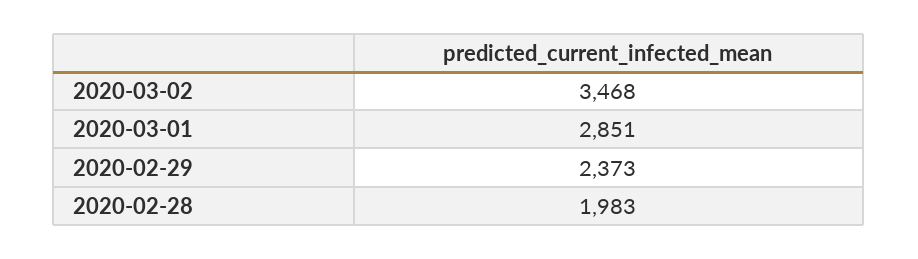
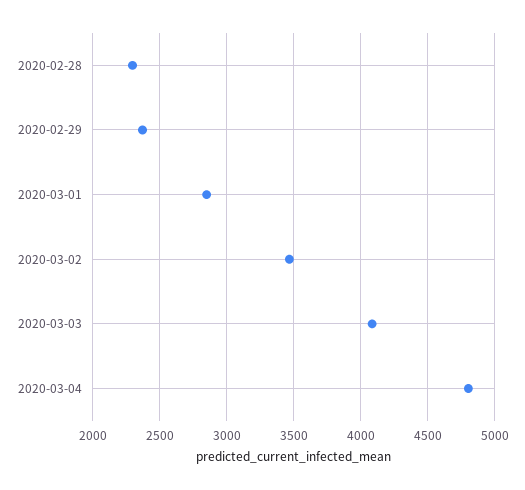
2020-02-28: 1983 -> 2300
2020-03-03: none -> 4100
2020-03-04: none -> 4800

